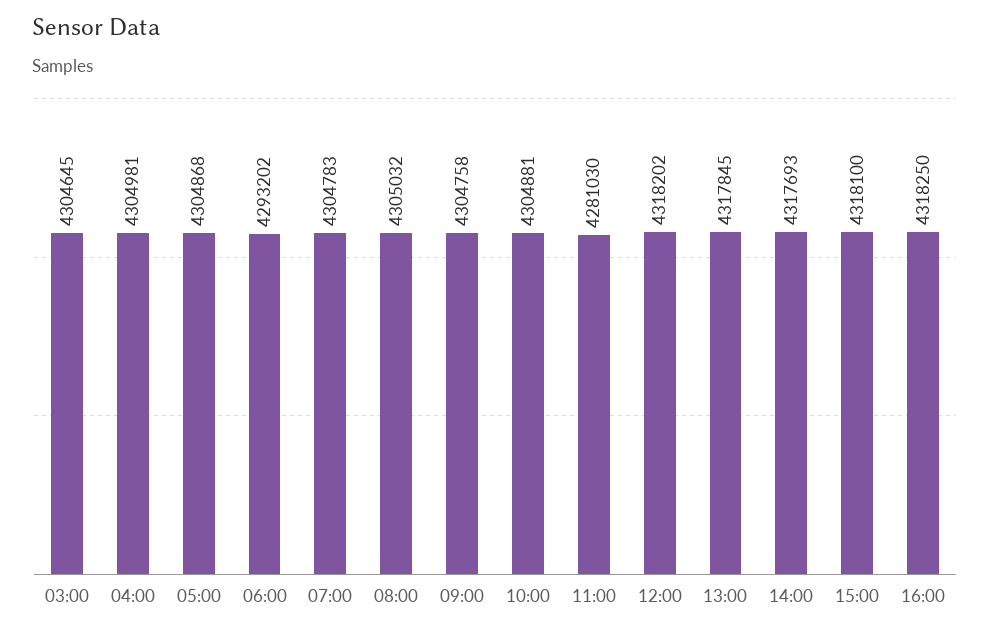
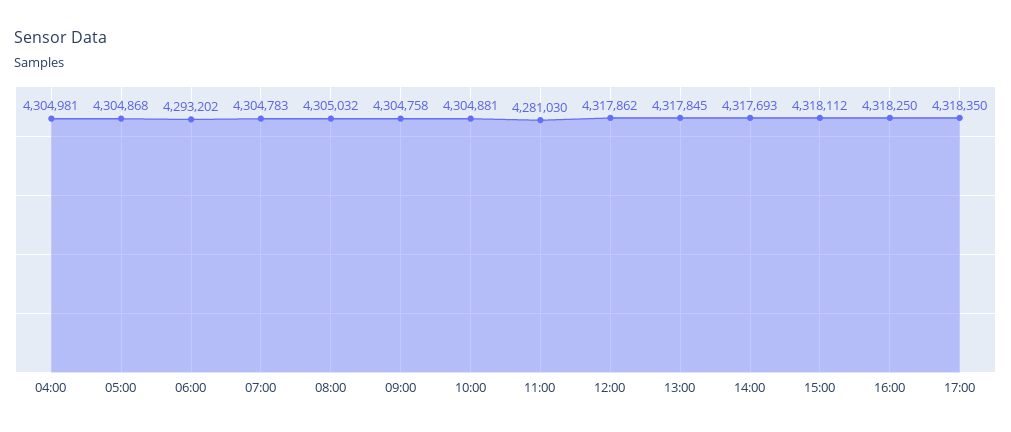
03:00: 4304645 -> none
12:00: 4318202 -> 4317862
15:00: 4318100 -> 4318112
17:00: none -> 4318350

